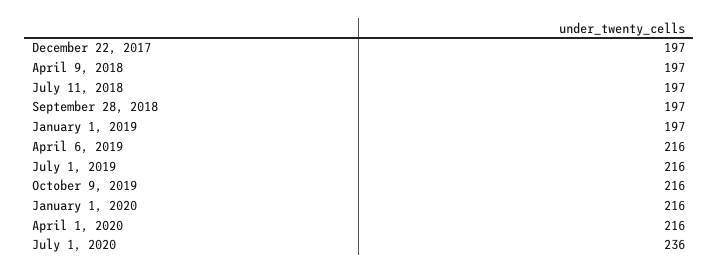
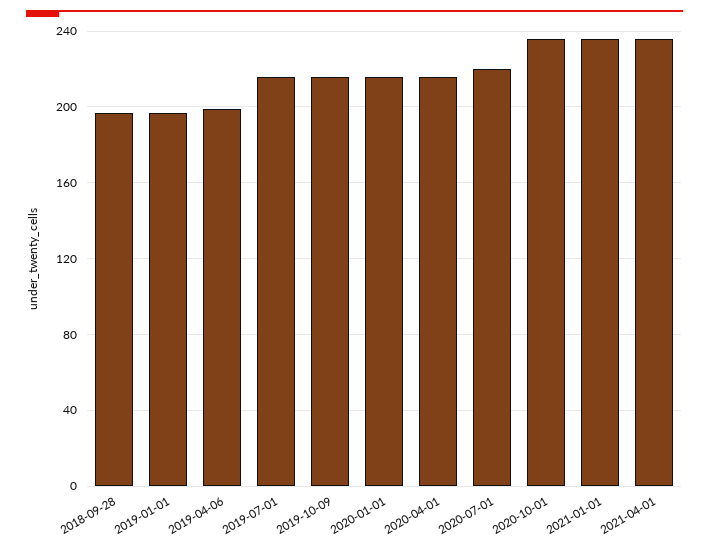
December 22, 2017: 197 -> none
April 9, 2018: 197 -> none
July 11, 2018: 197 -> none
April 6, 2019: 216 -> 200
July 1, 2020: 236 -> 220
2020-10-01: none -> 235
2021-01-01: none -> 235
2021-04-01: none -> 235

